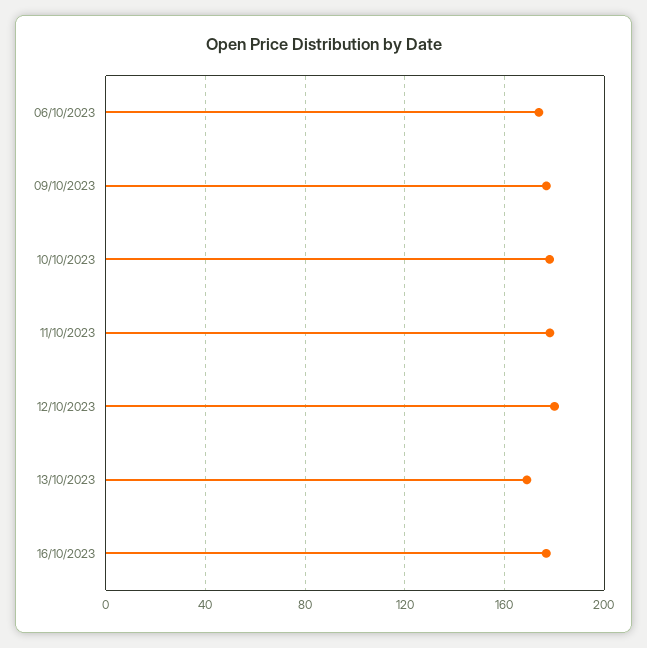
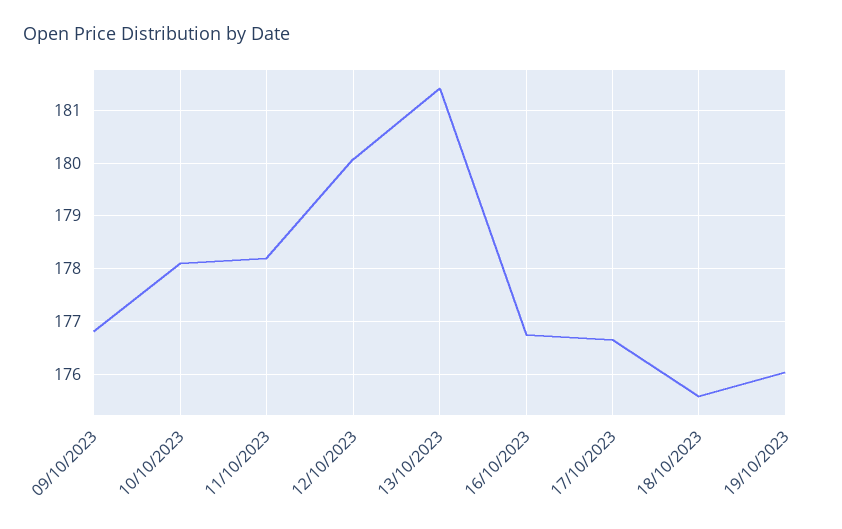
06/10/2023: 175 -> none
13/10/2023: 170 -> 181.4
17/10/2023: none -> 176.6
18/10/2023: none -> 175.6
19/10/2023: none -> 176

